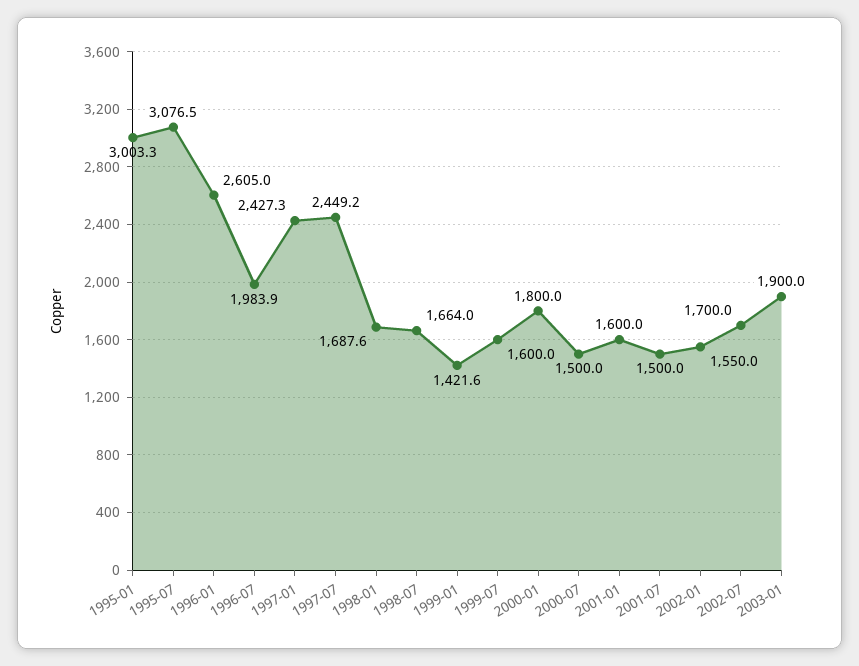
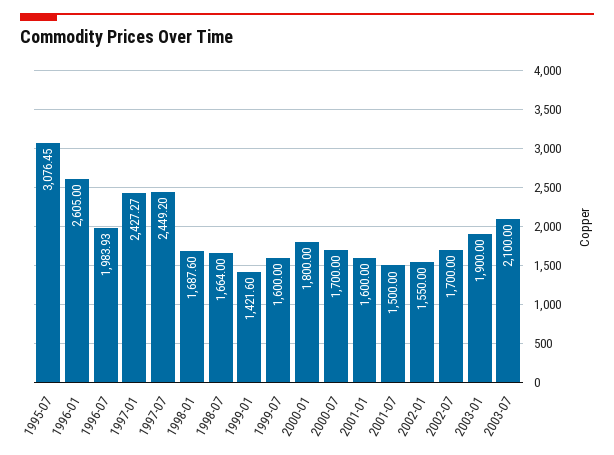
1995-01: 3003.3 -> none
2000-07: 1500 -> 1700
2003-07: none -> 2100

